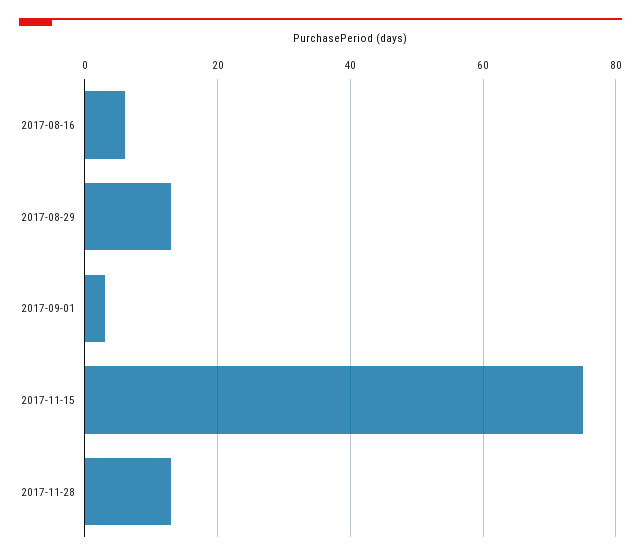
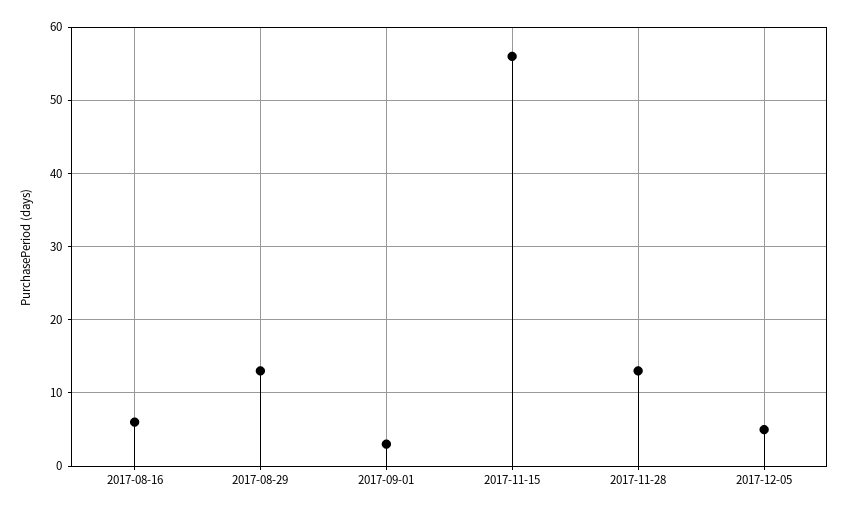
2017-11-15: 75 -> 56
2017-12-05: none -> 5

